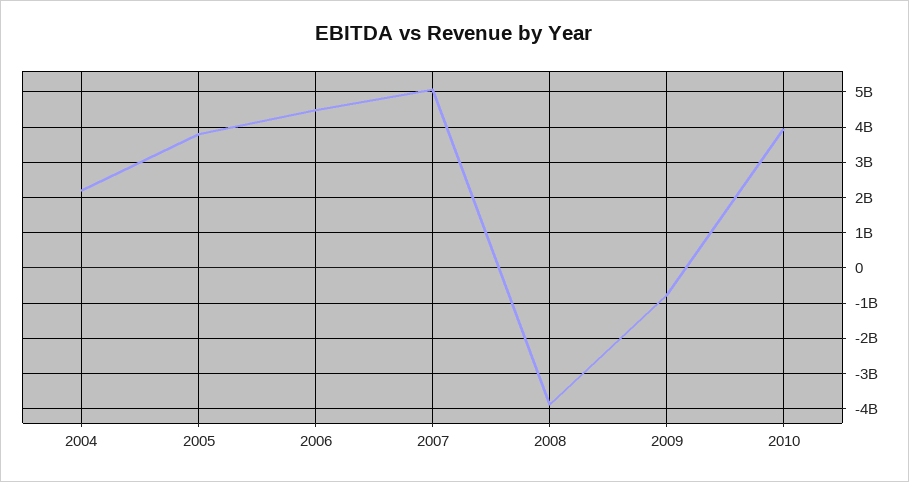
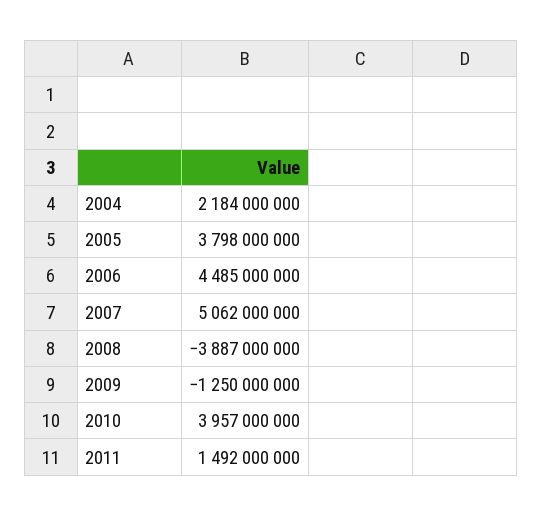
2009: -800000000 -> -1250000000
2011: none -> 1492000000

